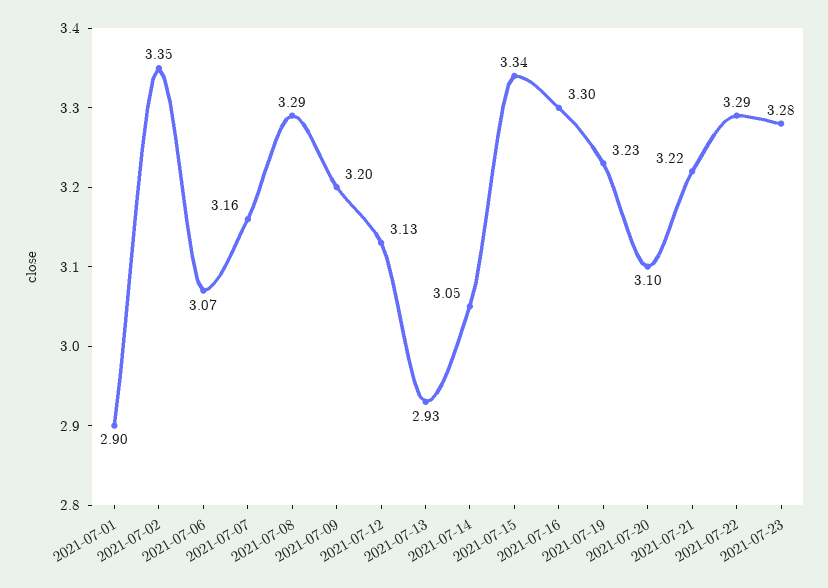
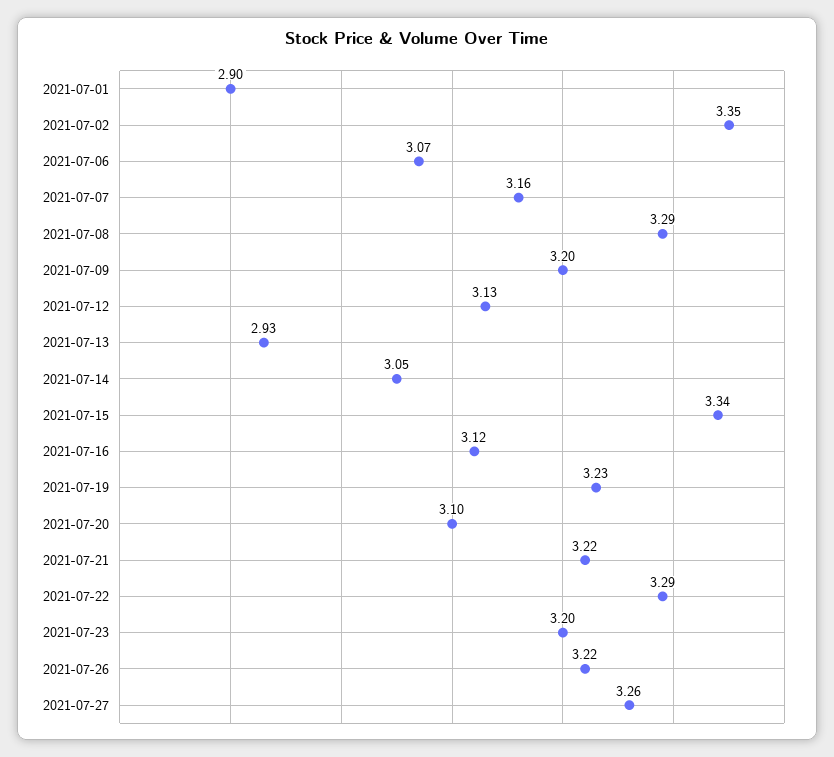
2021-07-16: 3.3 -> 3.12
2021-07-23: 3.28 -> 3.2
2021-07-26: none -> 3.22
2021-07-27: none -> 3.26

